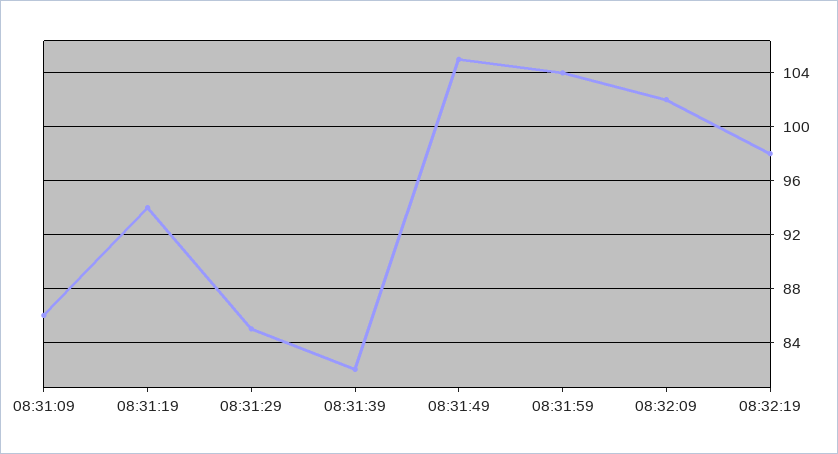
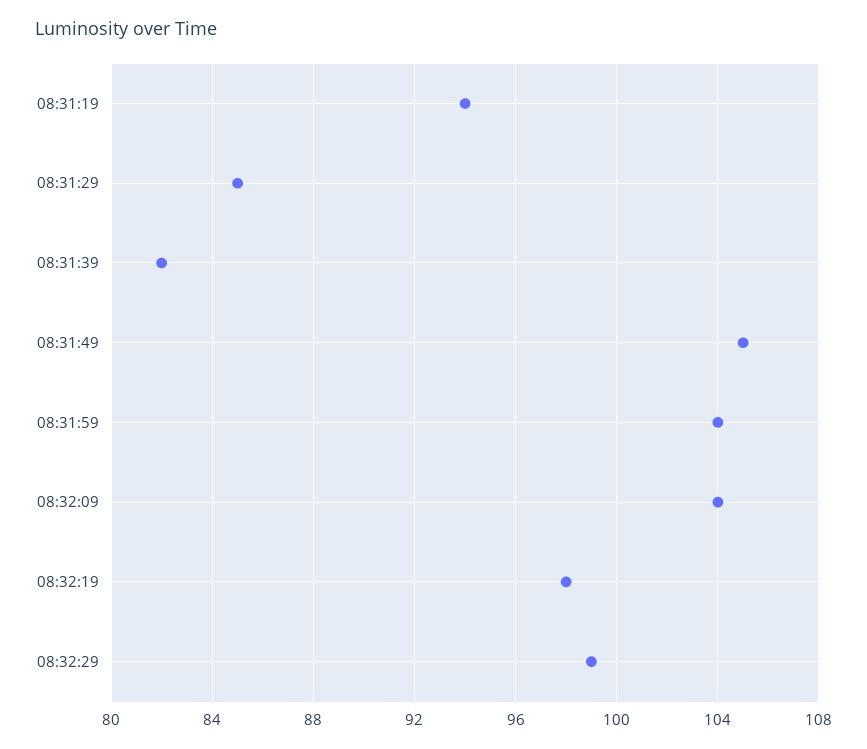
08:31:09: 86 -> none
08:32:09: 102 -> 104
08:32:29: none -> 99

